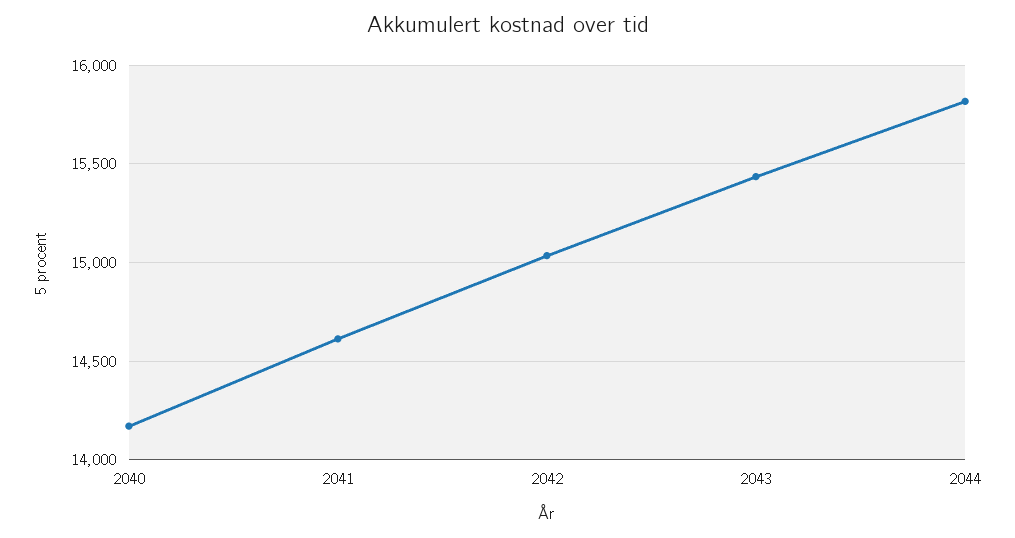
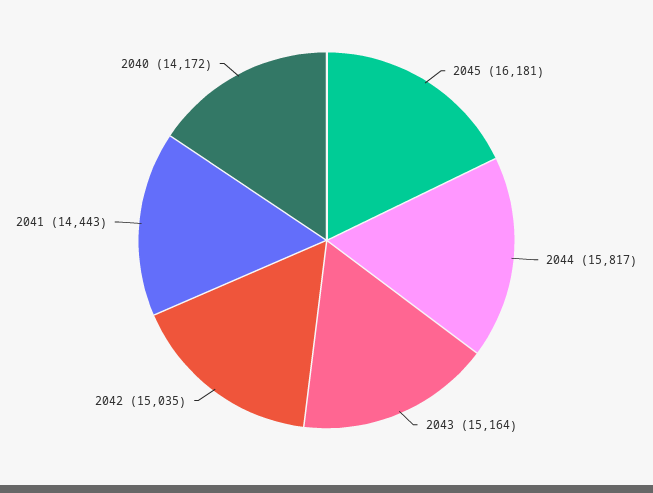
2041: 14600 -> 14443
2043: 15450 -> 15164
2045: none -> 16181

